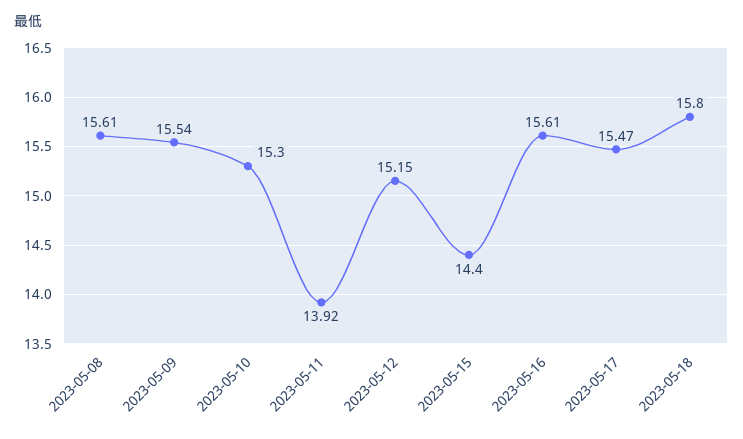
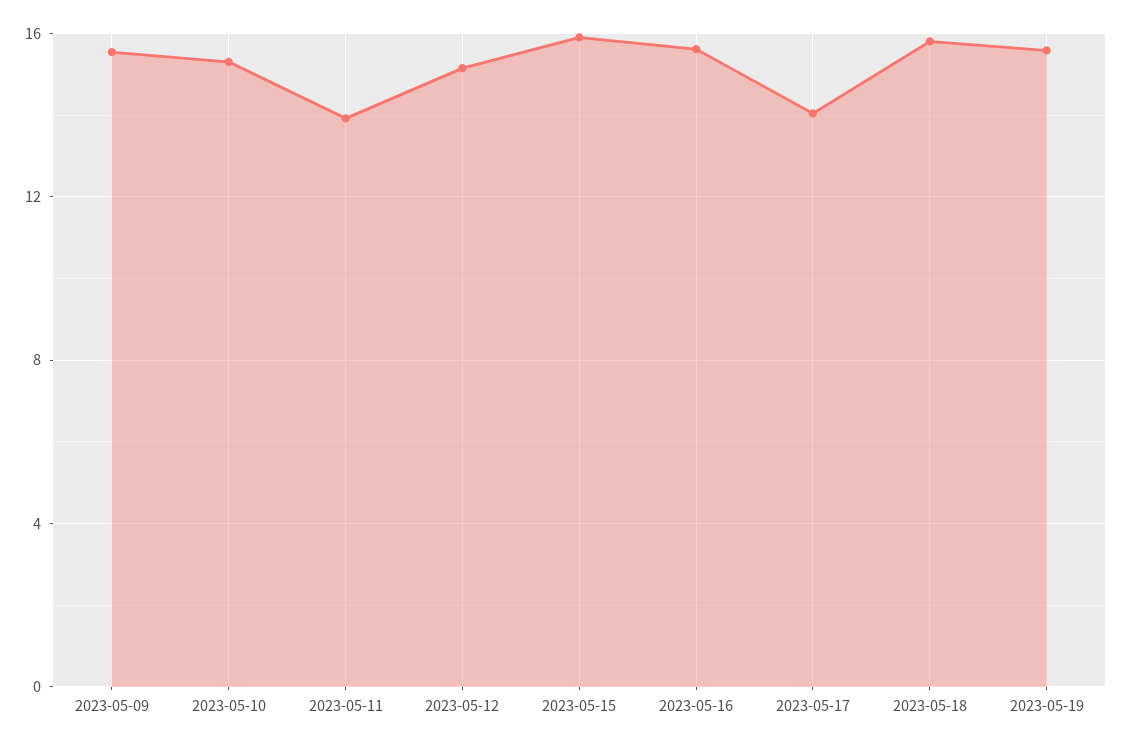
2023-05-08: 15.61 -> none
2023-05-15: 14.4 -> 16
2023-05-17: 15.47 -> 14
2023-05-19: none -> 15.5

